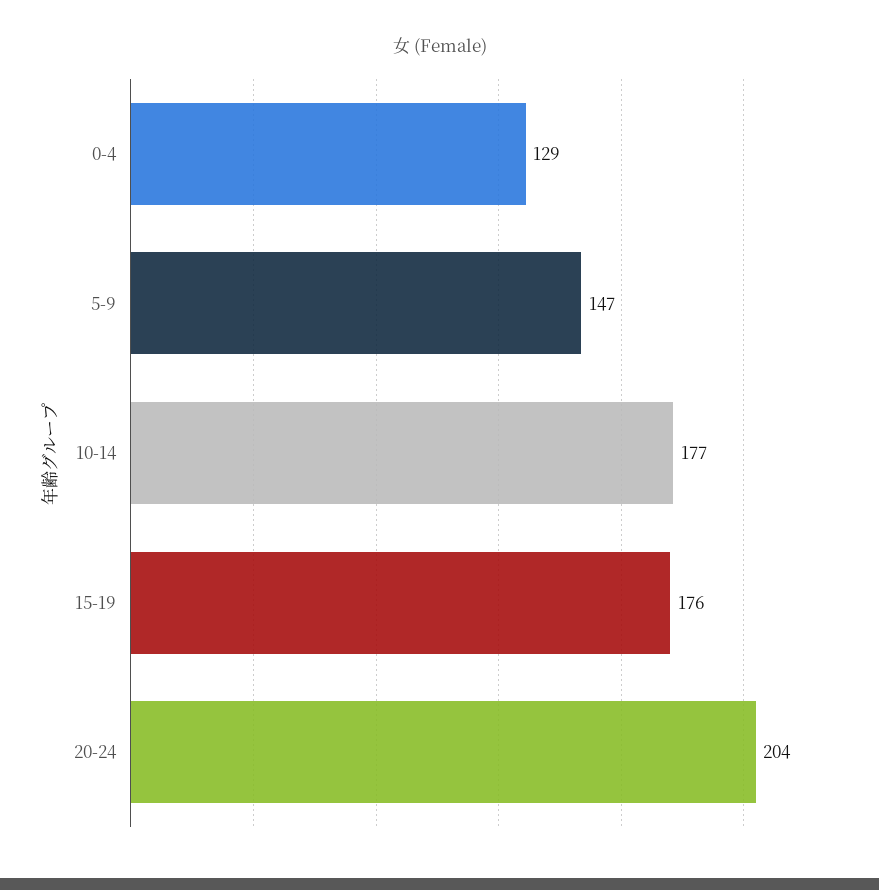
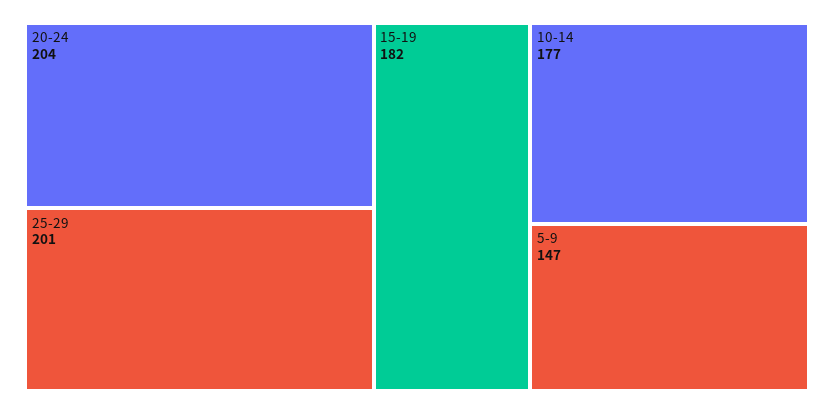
0-4: 129 -> none
15-19: 176 -> 182
25-29: none -> 201

